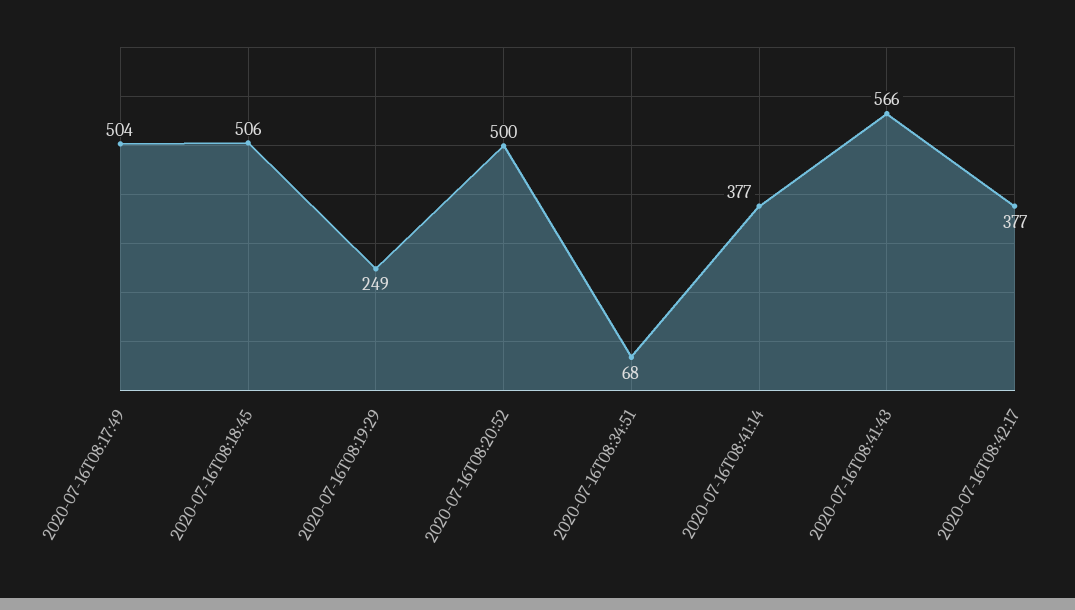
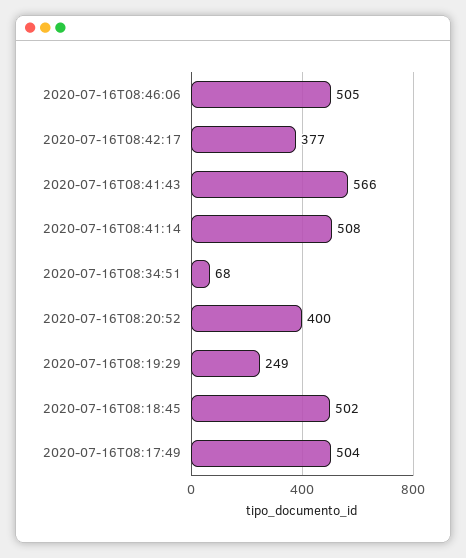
2020-07-16T08:18:45: 506 -> 502
2020-07-16T08:20:52: 500 -> 400
2020-07-16T08:41:14: 377 -> 508
2020-07-16T08:46:06: none -> 505

